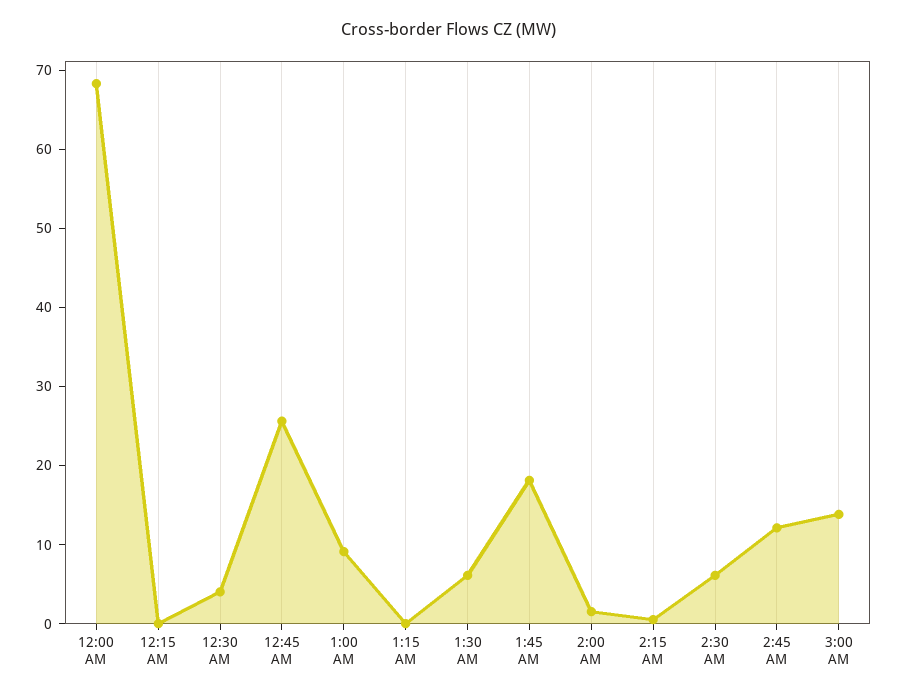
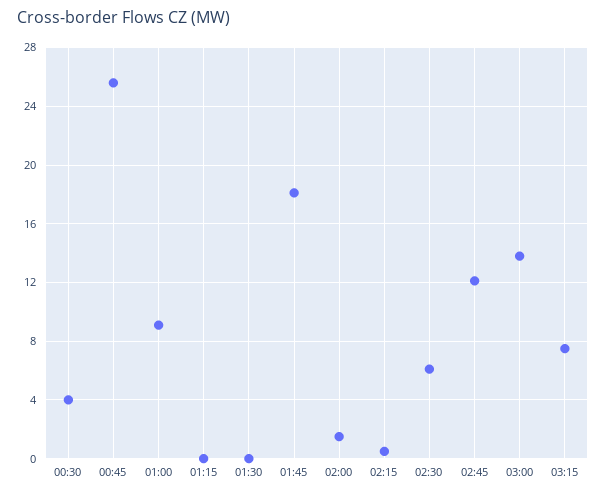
12:00 AM: 68 -> none
12:15 AM: 0 -> none
1:30 AM: 6 -> 0
03:15: none -> 7.5

